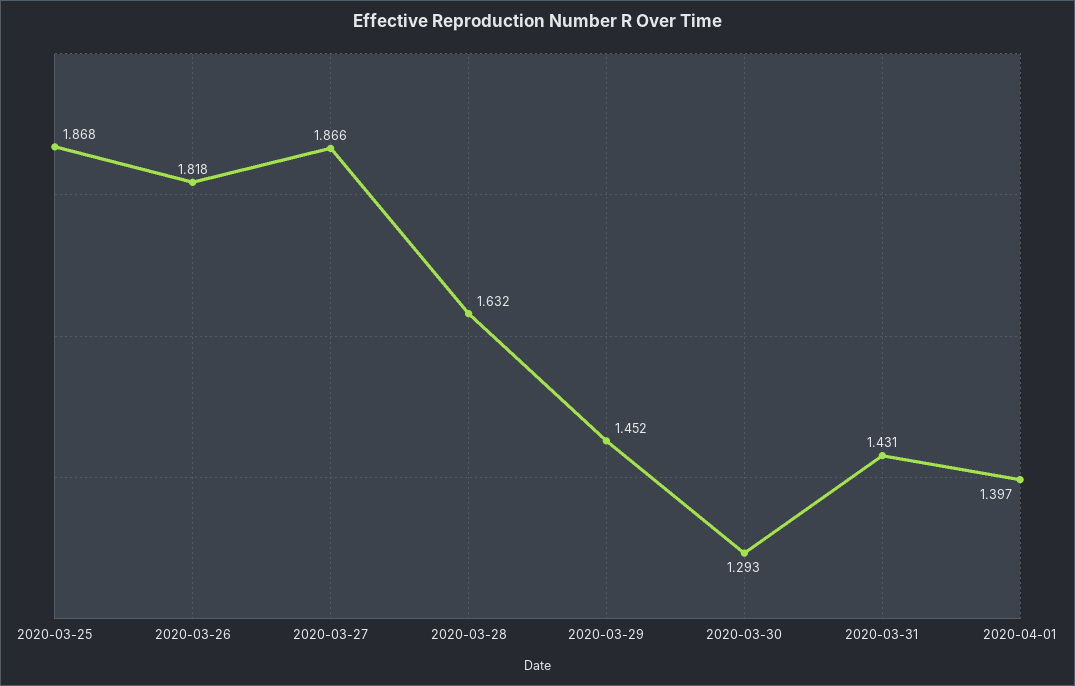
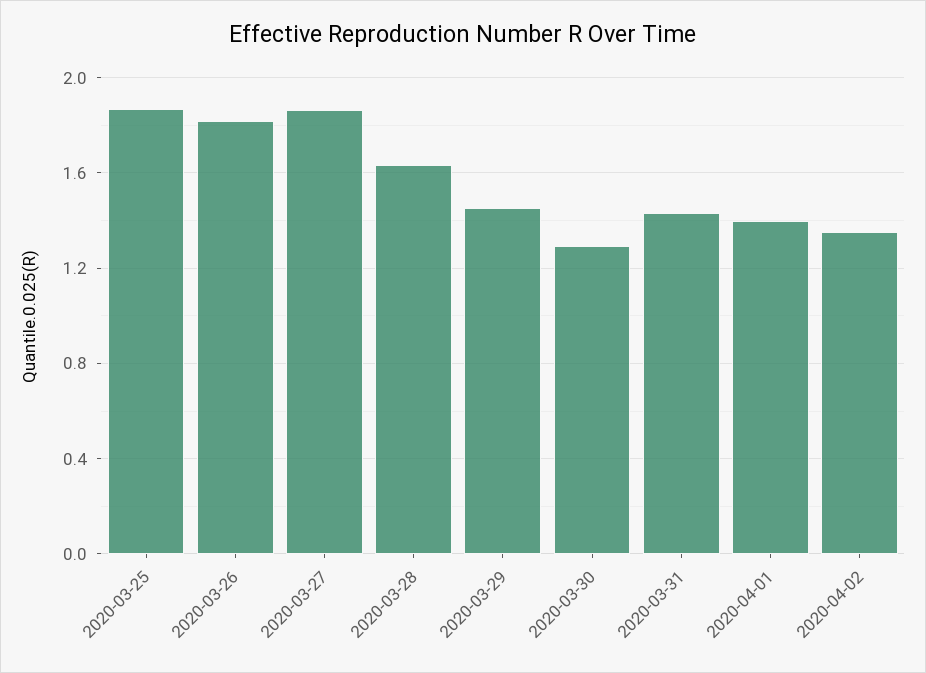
2020-04-02: none -> 1.35

